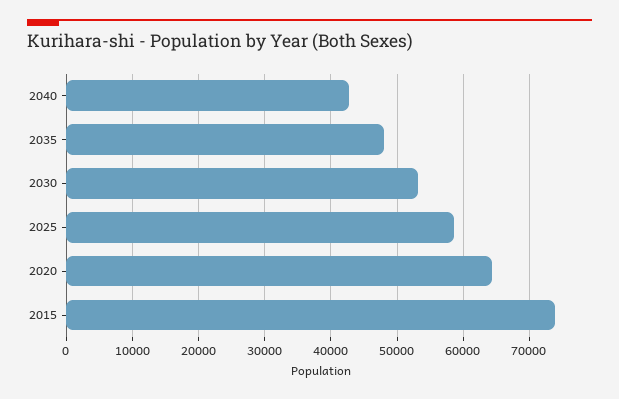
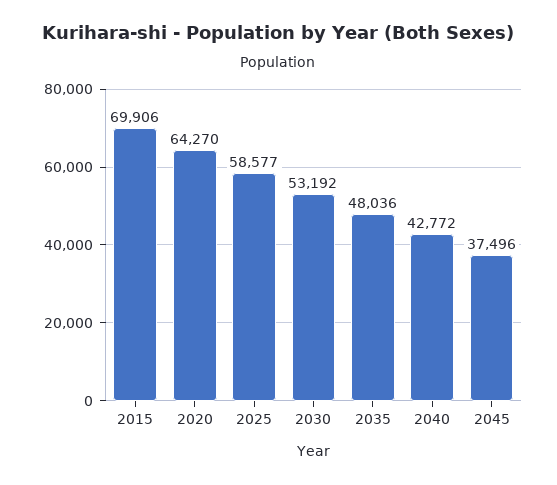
2015: 74000 -> 69906
2045: none -> 37496

